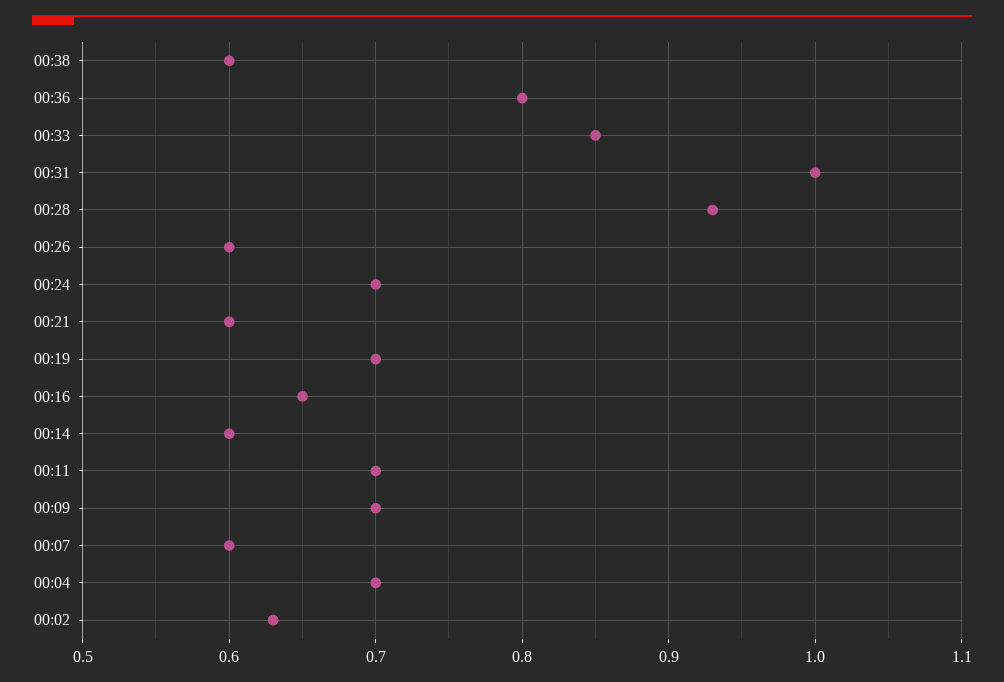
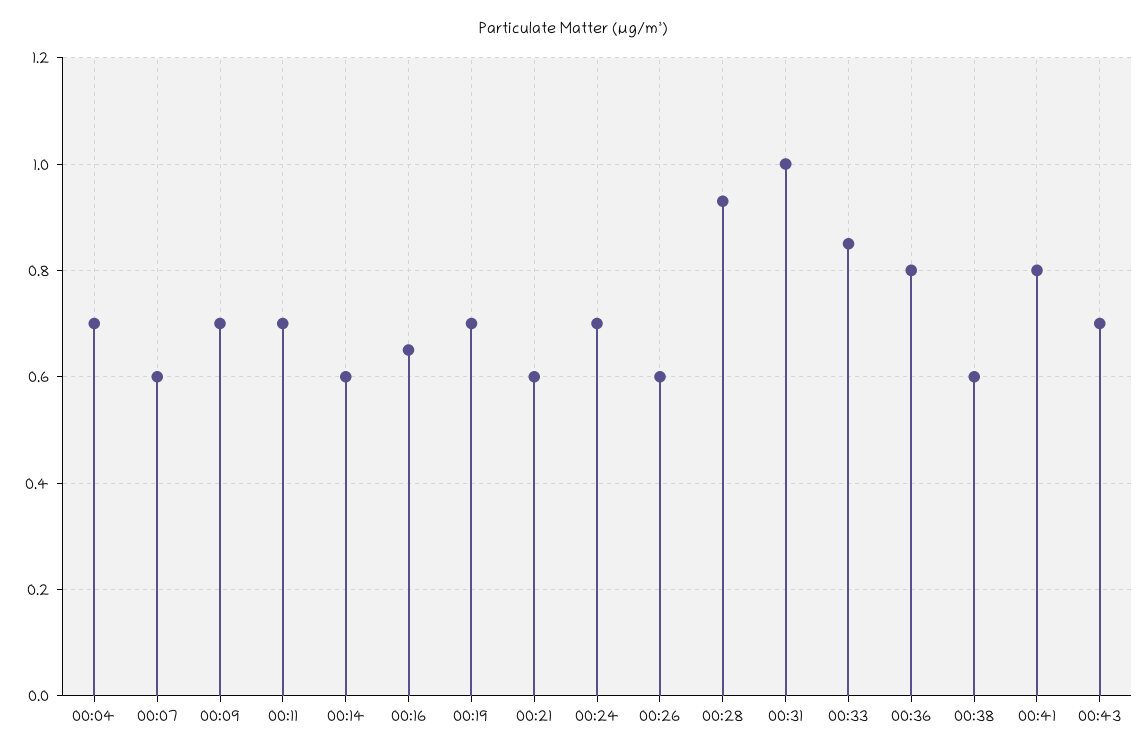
00:02: 0.63 -> none
00:41: none -> 0.8
00:43: none -> 0.7

